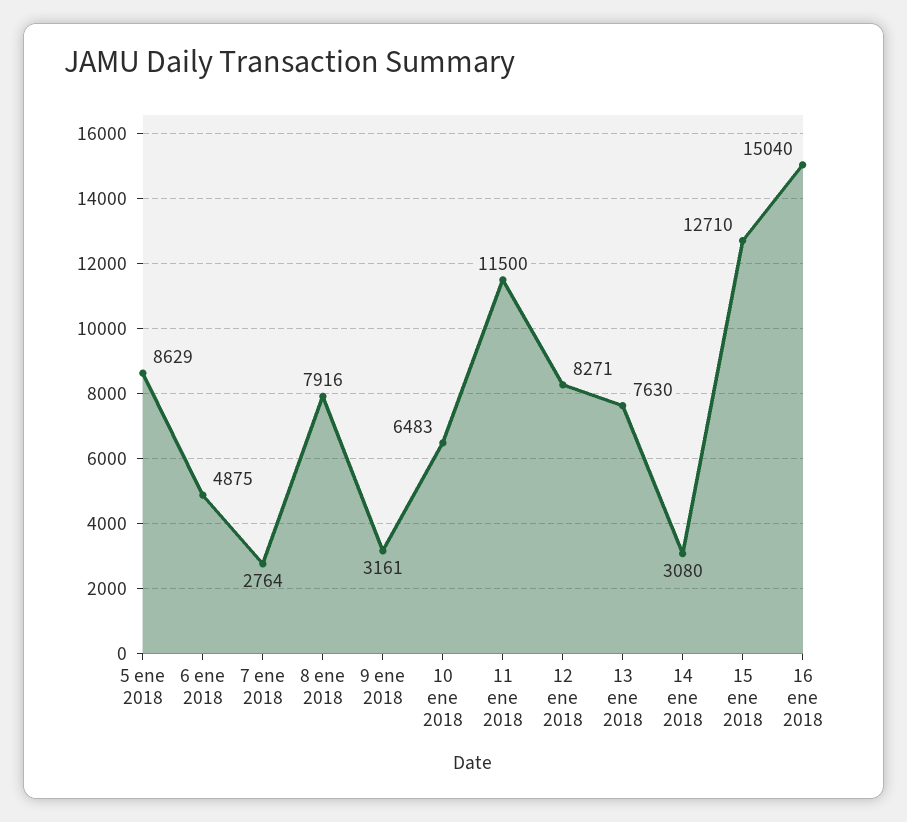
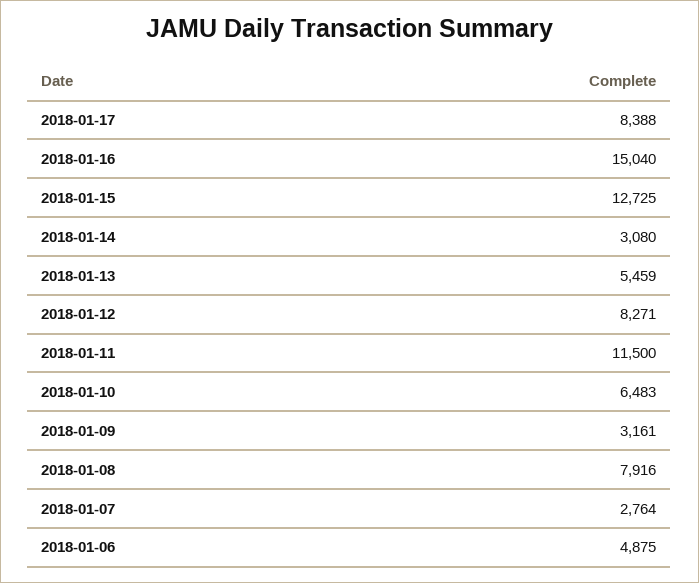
5 ene 2018: 8629 -> none
13 ene 2018: 7630 -> 5459
15 ene 2018: 12710 -> 12725
2018-01-17: none -> 8388

